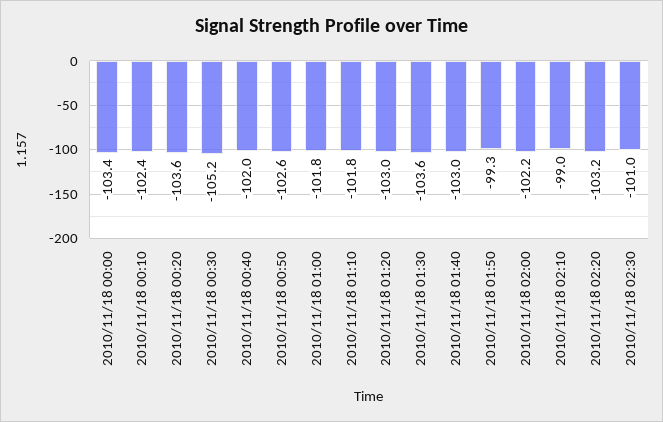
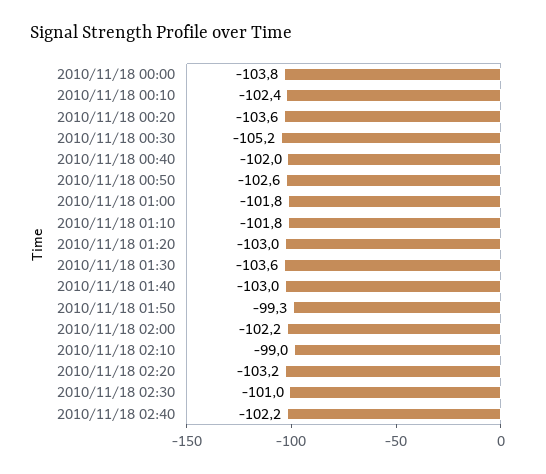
2010/11/18 00:00: -103.4 -> -103.8
2010/11/18 02:40: none -> -102.2

